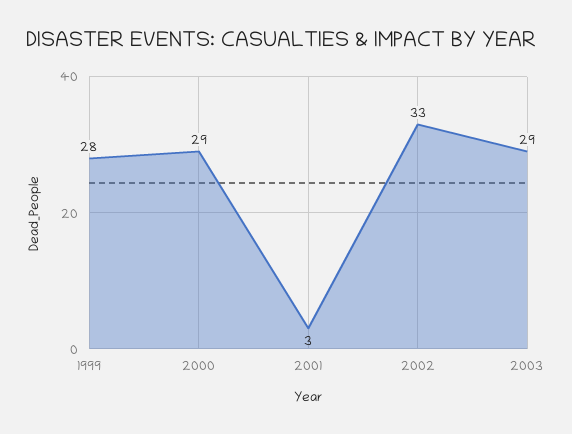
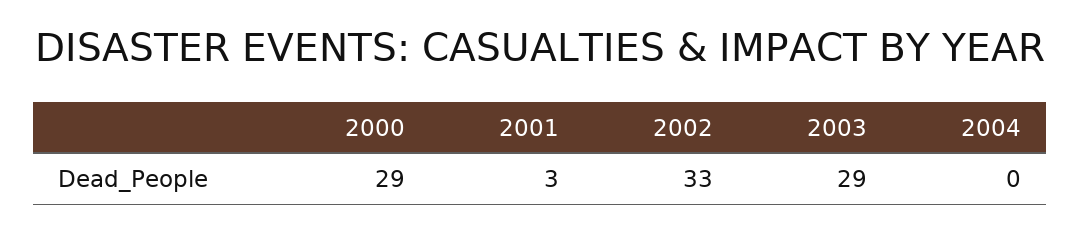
1999: 28 -> none
2004: none -> 0

